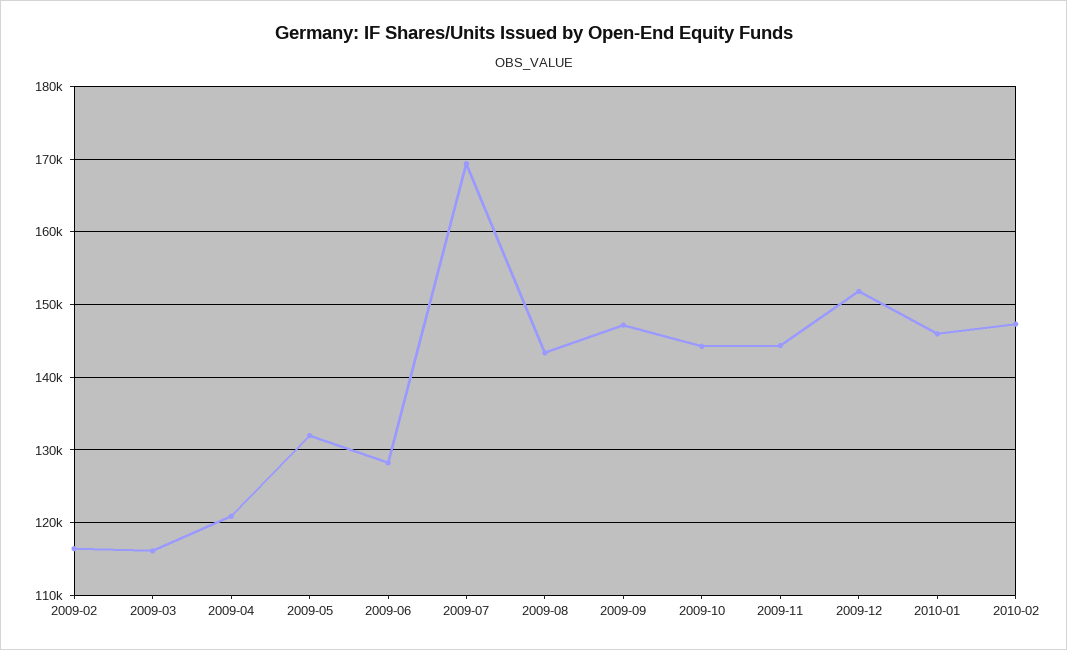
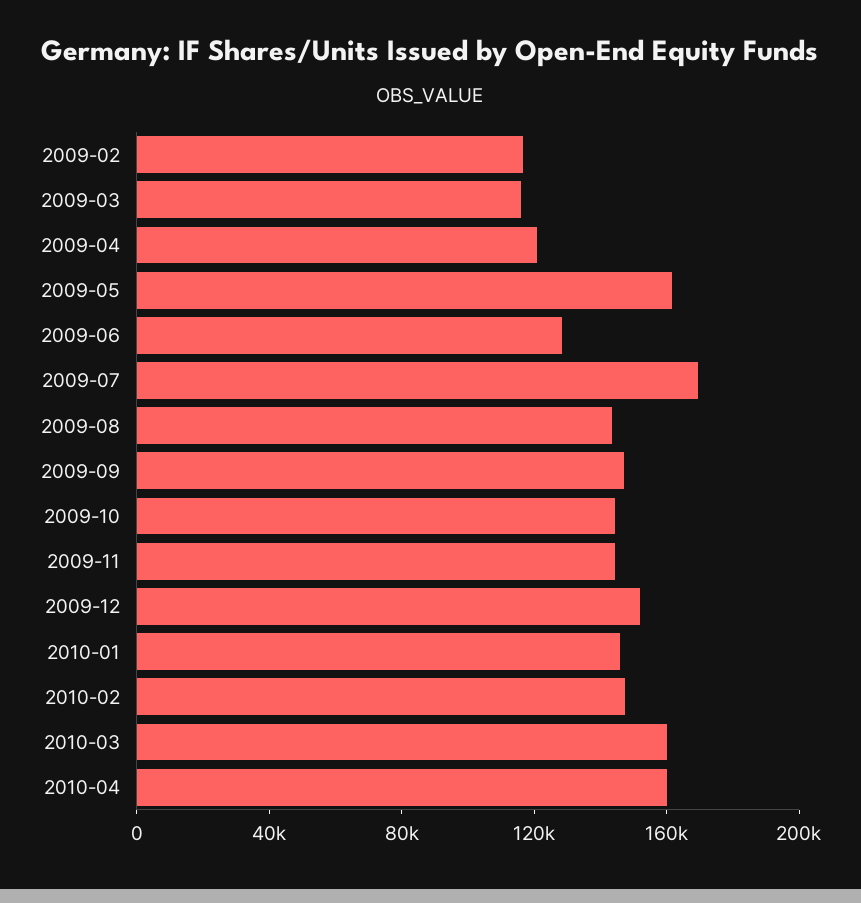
2009-05: 132000 -> 160000
2010-03: none -> 160000
2010-04: none -> 160000

